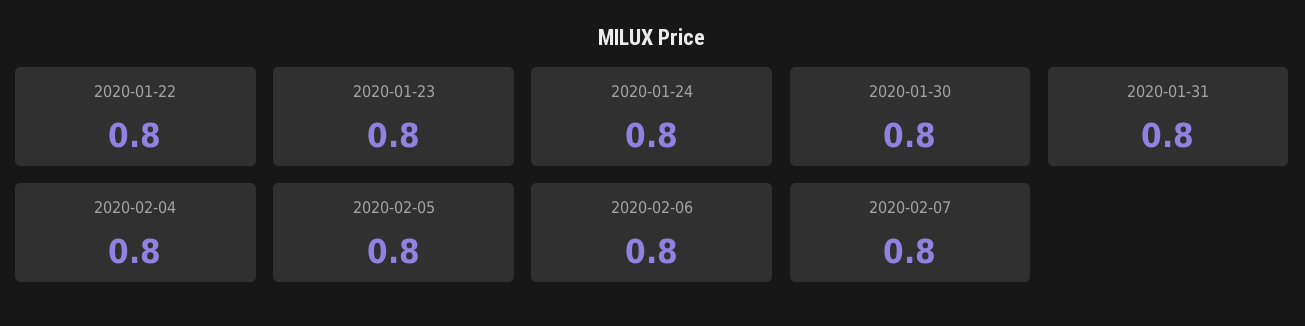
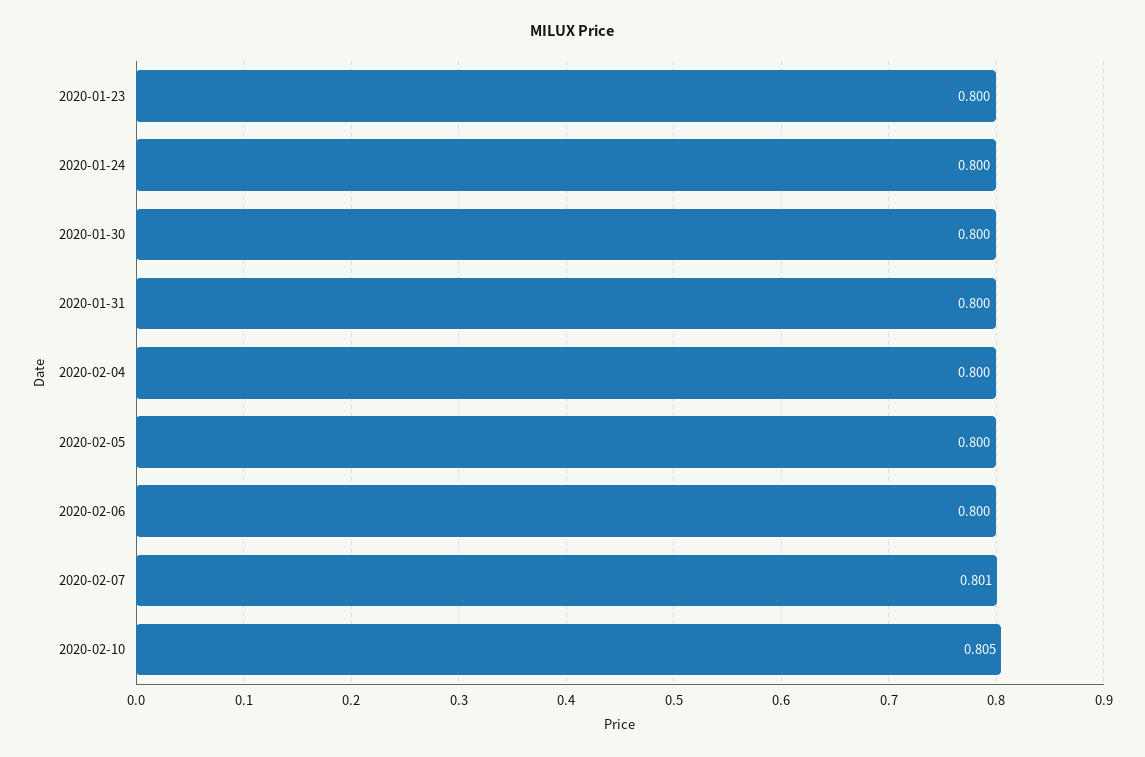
2020-01-22: 0.8 -> none
2020-02-07: 0.8 -> 0.801
2020-02-10: none -> 0.805

